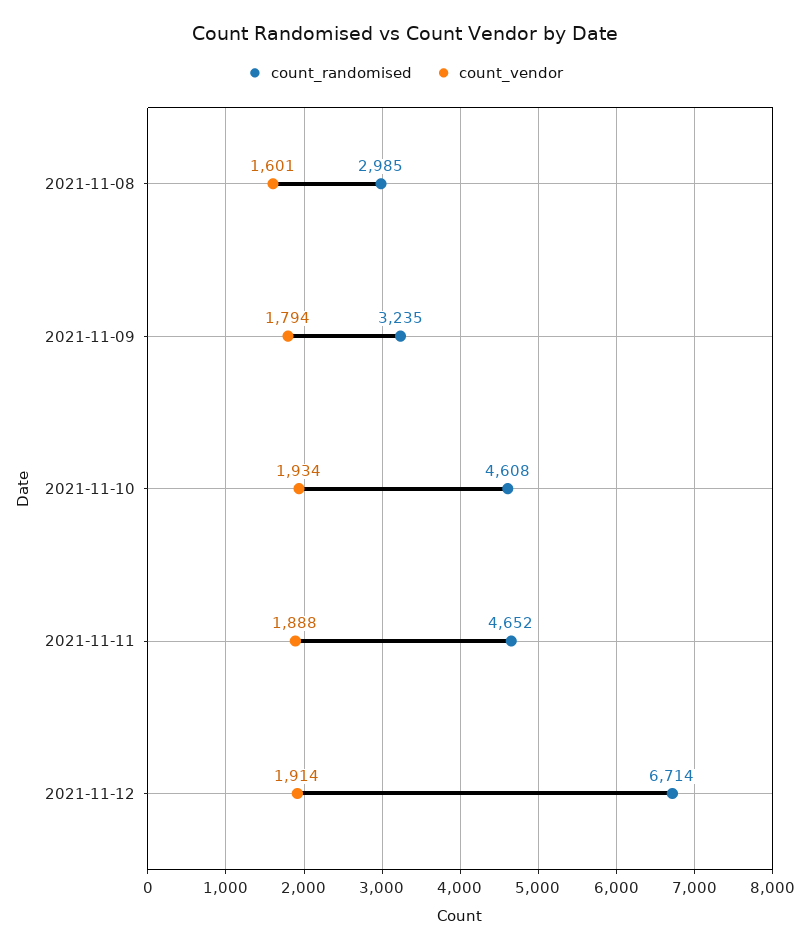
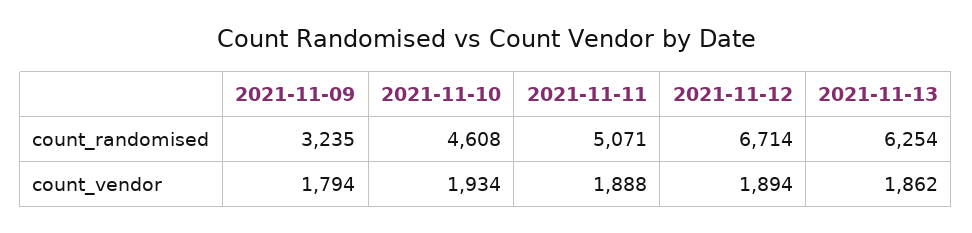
count_randomised, 2021-11-08: 2985 -> none
count_vendor, 2021-11-08: 1601 -> none
count_randomised, 2021-11-11: 4652 -> 5071
count_vendor, 2021-11-12: 1914 -> 1894
count_randomised, 2021-11-13: none -> 6254
count_vendor, 2021-11-13: none -> 1862

